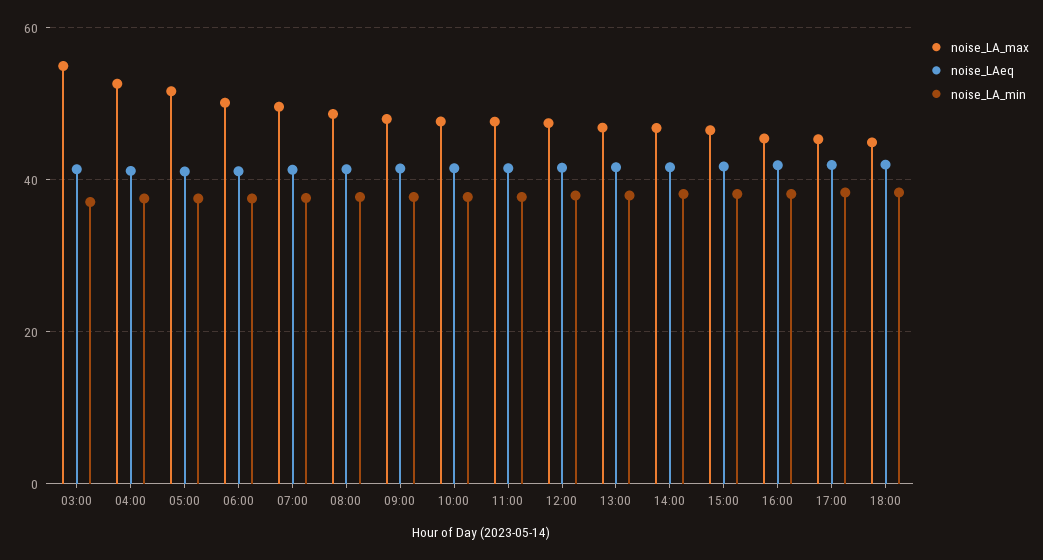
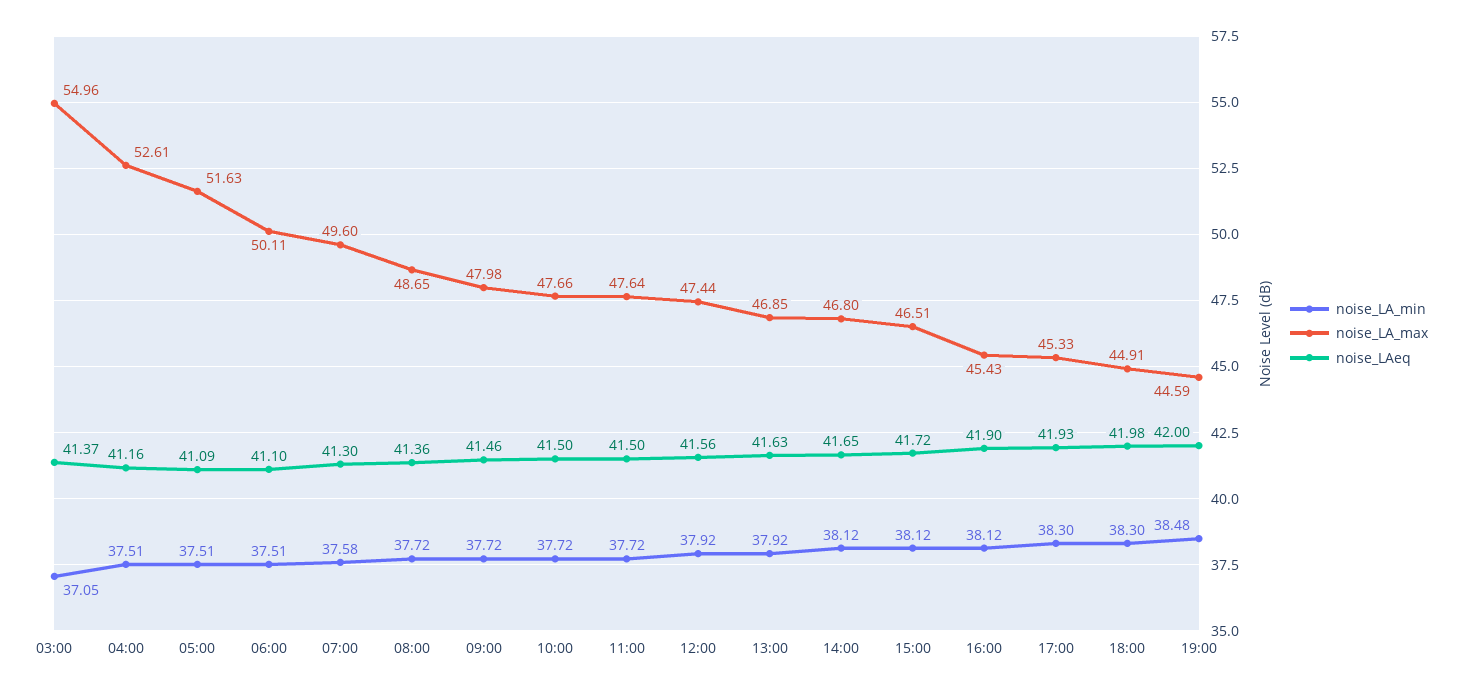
noise_LA_min, 19:00: none -> 38.48
noise_LA_max, 19:00: none -> 44.59
noise_LAeq, 19:00: none -> 42

